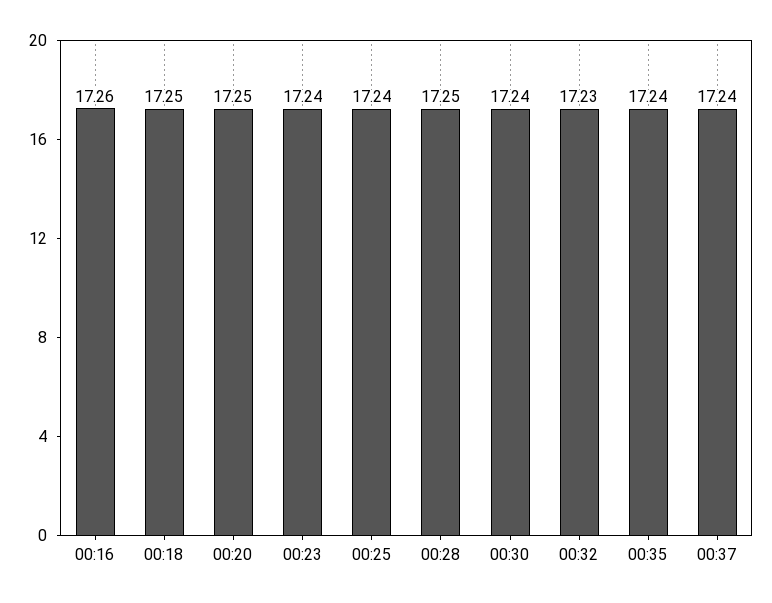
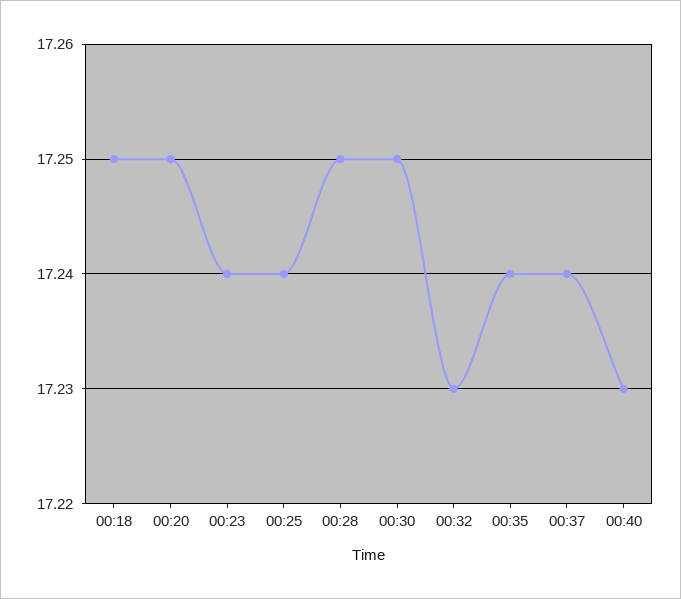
00:16: 17.26 -> none
00:30: 17.24 -> 17.25
00:40: none -> 17.23

